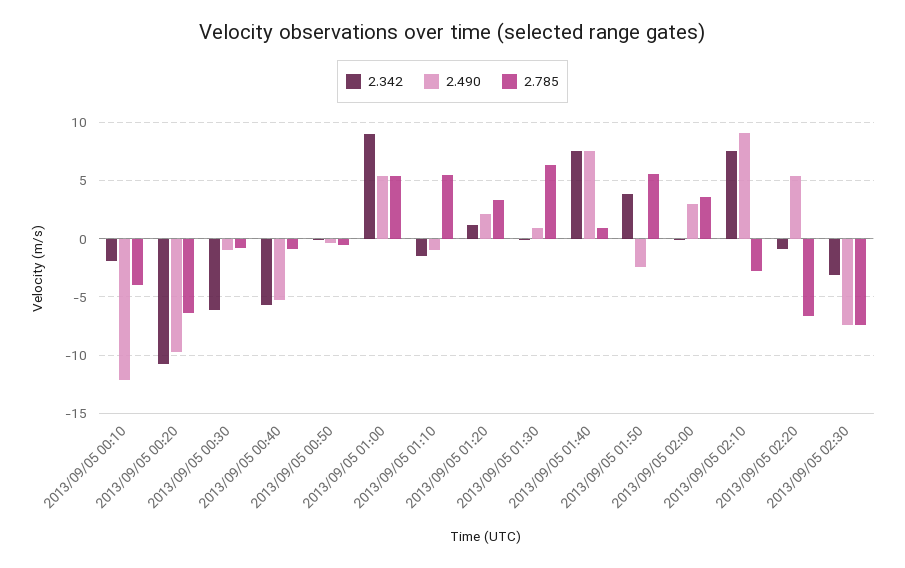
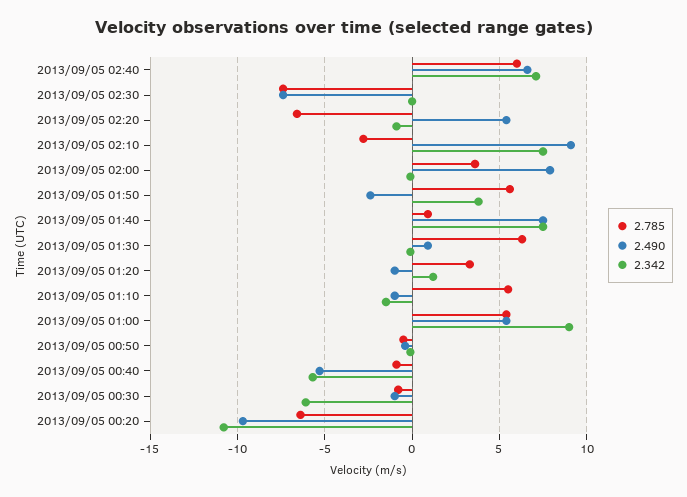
2.342, 2013/09/05 00:10: -2 -> none
2.490, 2013/09/05 00:10: -12 -> none
2.785, 2013/09/05 00:10: -4 -> none
2.490, 2013/09/05 01:20: 2 -> -1
2.490, 2013/09/05 02:00: 3 -> 8
2.342, 2013/09/05 02:30: -3 -> 0
2.785, 2013/09/05 02:40: none -> 6
2.490, 2013/09/05 02:40: none -> 6.5
2.342, 2013/09/05 02:40: none -> 7

